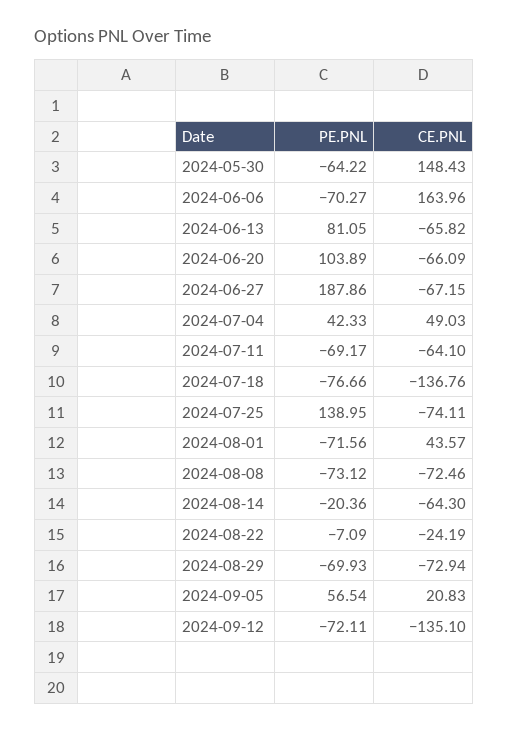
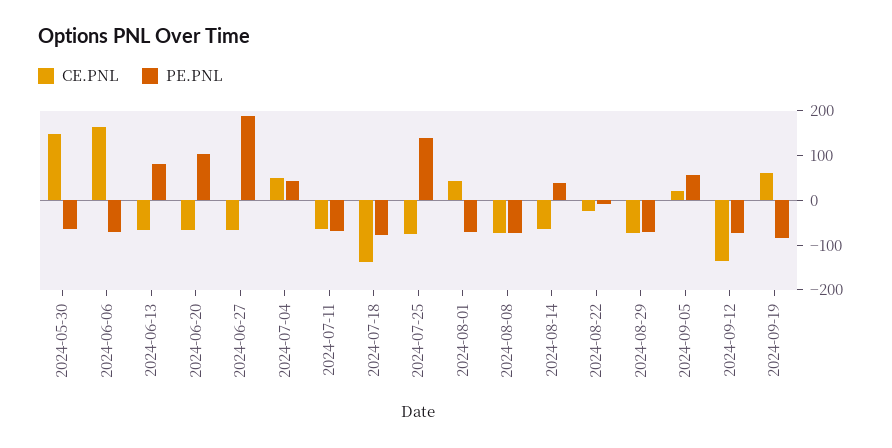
PE.PNL, 2024-08-14: -20.36 -> 40
CE.PNL, 2024-09-19: none -> 60
PE.PNL, 2024-09-19: none -> -80

